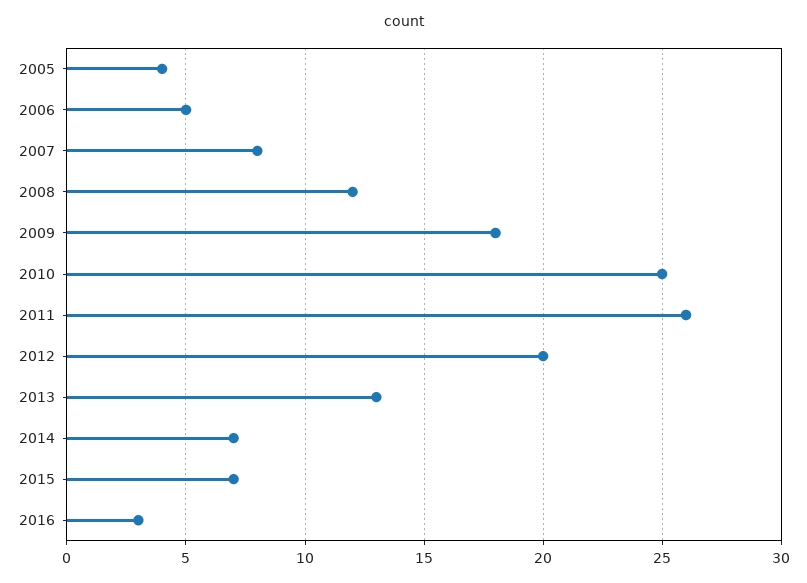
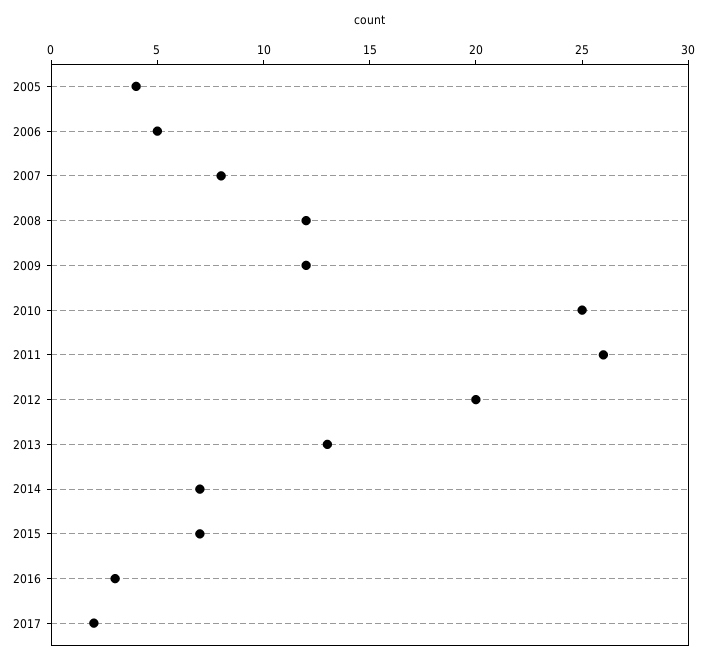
2009: 18 -> 12
2017: none -> 2

